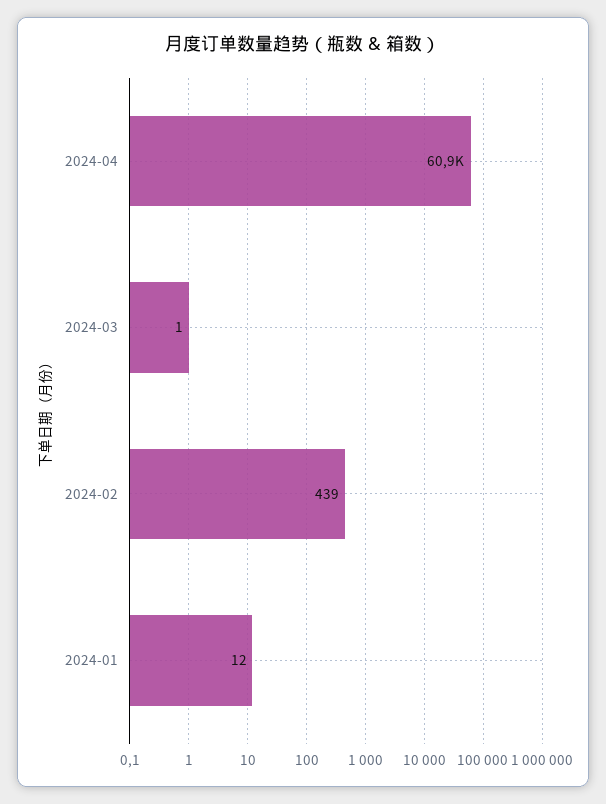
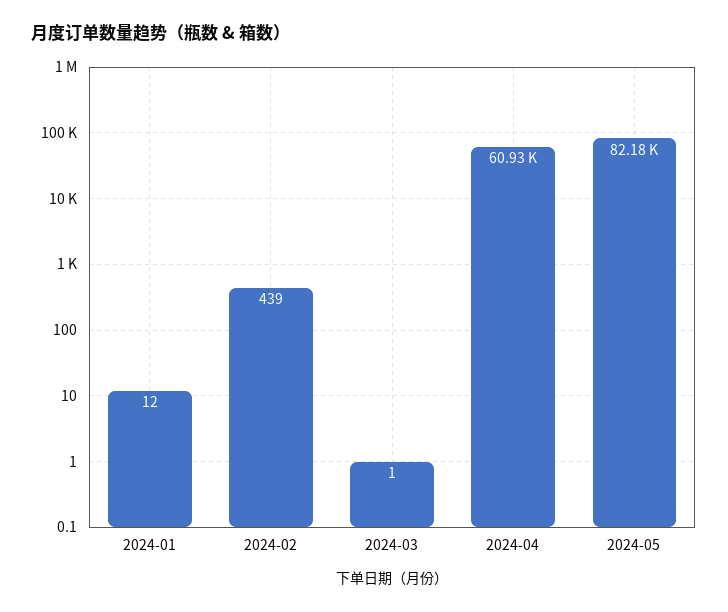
2024-05: none -> 82180

